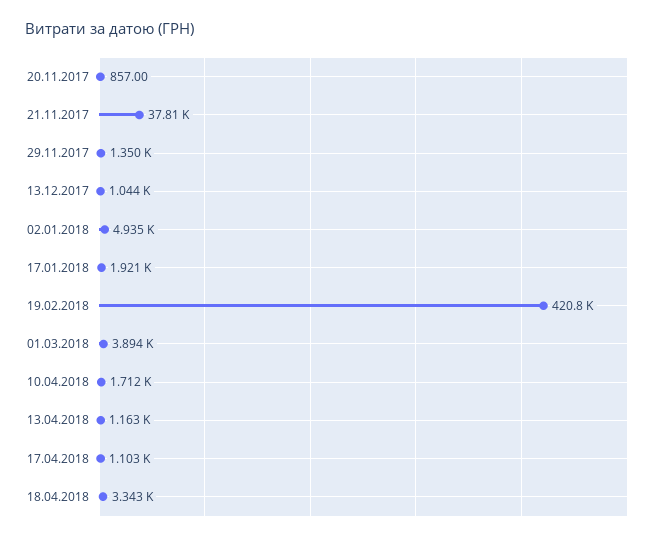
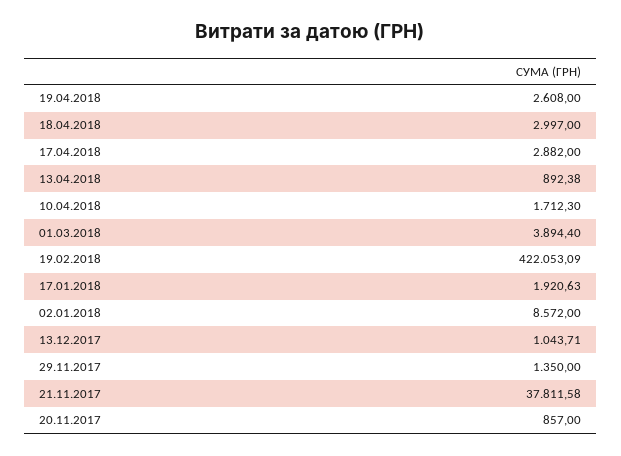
02.01.2018: 4935 -> 8572
19.02.2018: 420800 -> 422053.09
13.04.2018: 1163 -> 892.38
17.04.2018: 1103 -> 2882
18.04.2018: 3343 -> 2997
19.04.2018: none -> 2608

